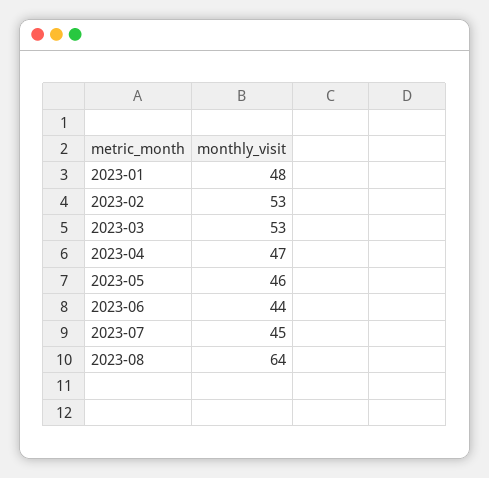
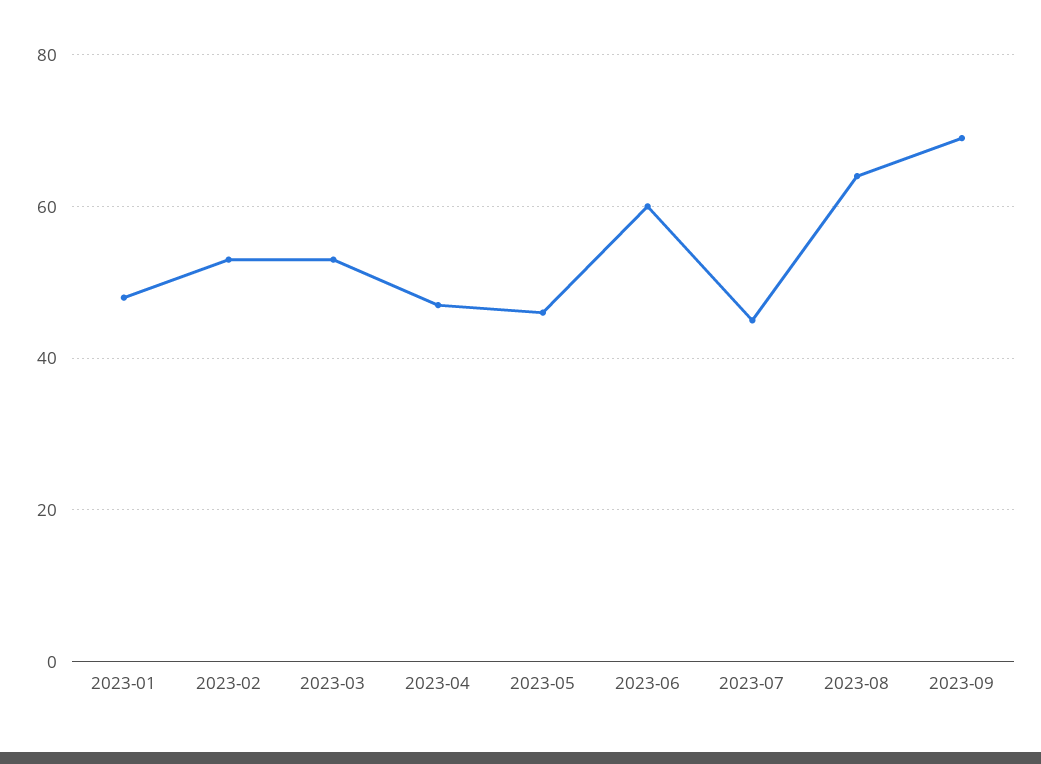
2023-06: 44 -> 60
2023-09: none -> 70

